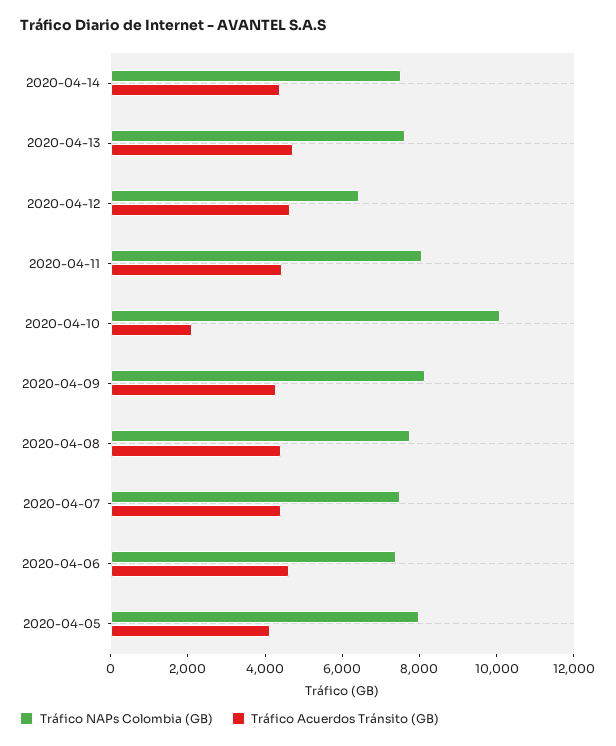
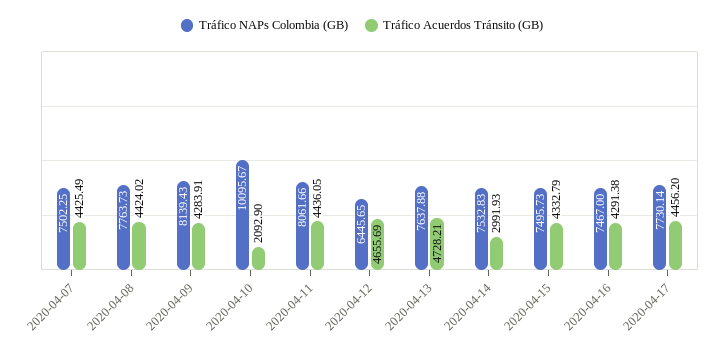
Tráfico Acuerdos Tránsito (GB), 2020-04-14: 4500 -> 2991.93
Tráfico NAPs Colombia (GB), 2020-04-06: 7500 -> none
Tráfico Acuerdos Tránsito (GB), 2020-04-06: 4500 -> none
Tráfico NAPs Colombia (GB), 2020-04-05: 8000 -> none
Tráfico Acuerdos Tránsito (GB), 2020-04-05: 4000 -> none
Tráfico NAPs Colombia (GB), 2020-04-15: none -> 7495.73
Tráfico Acuerdos Tránsito (GB), 2020-04-15: none -> 4332.79
Tráfico NAPs Colombia (GB), 2020-04-16: none -> 7467
Tráfico Acuerdos Tránsito (GB), 2020-04-16: none -> 4291.38
Tráfico NAPs Colombia (GB), 2020-04-17: none -> 7730.14
Tráfico Acuerdos Tránsito (GB), 2020-04-17: none -> 4456.2

